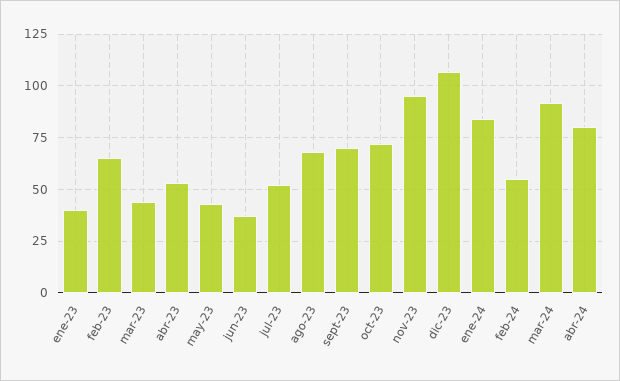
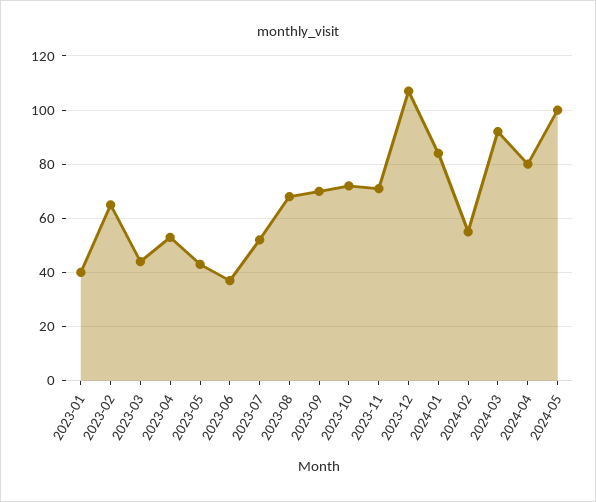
nov-23: 95 -> 70
2024-05: none -> 100

